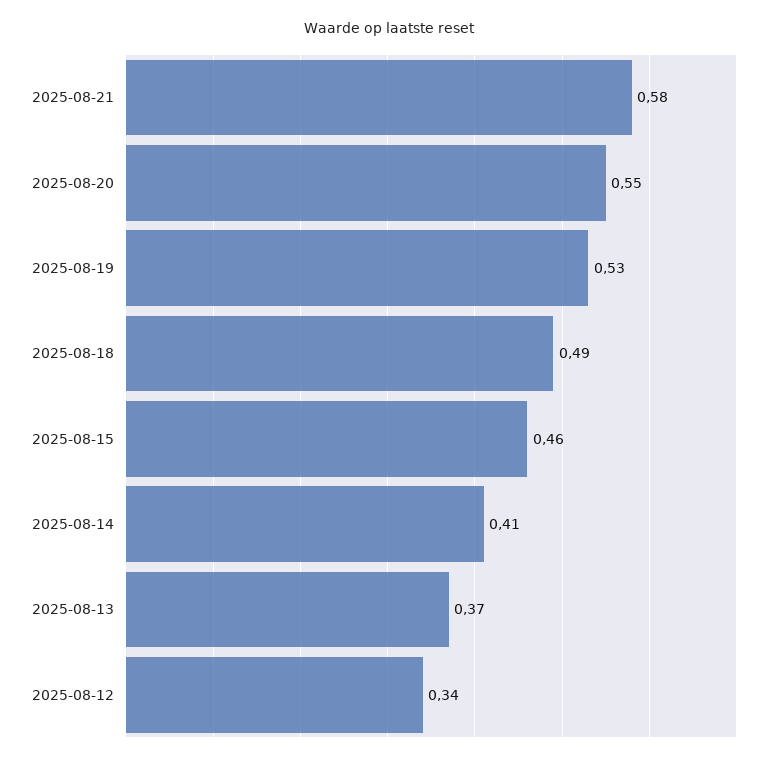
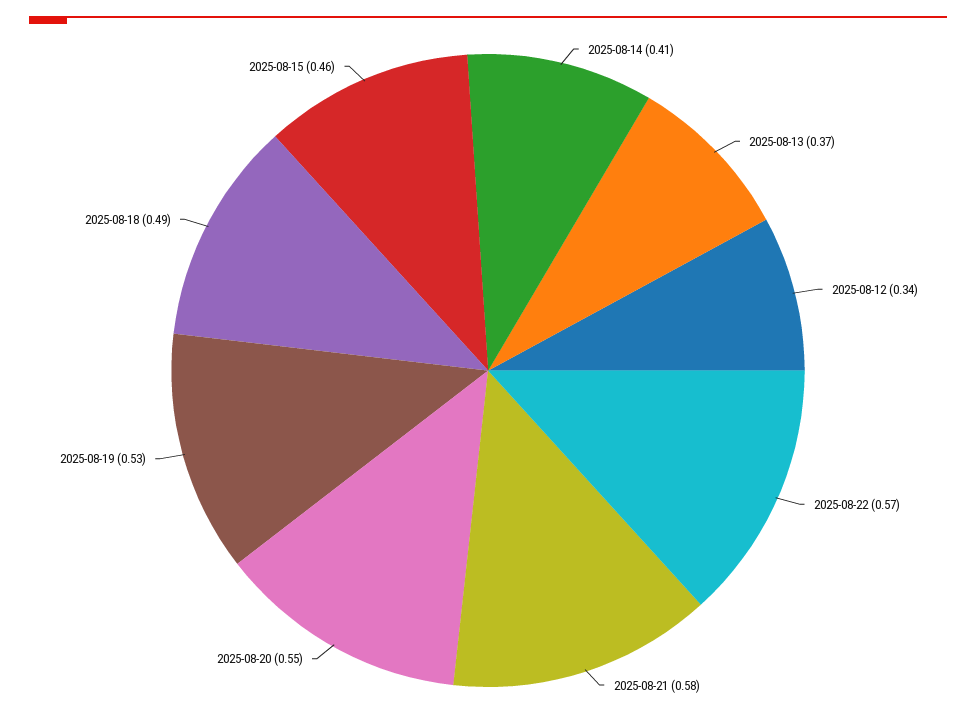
2025-08-22: none -> 0.57

